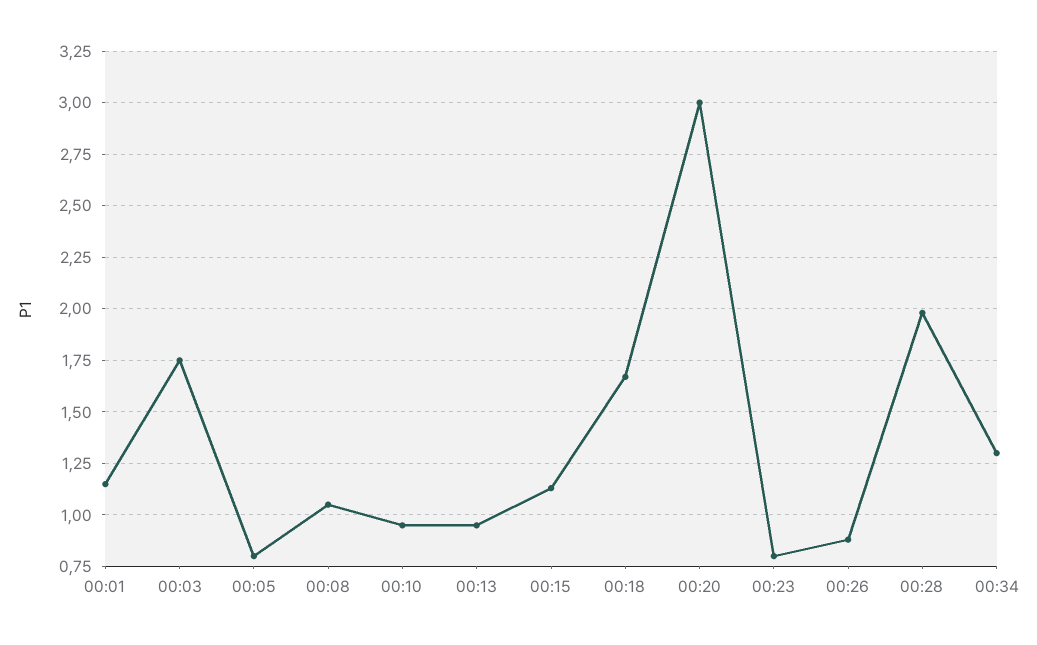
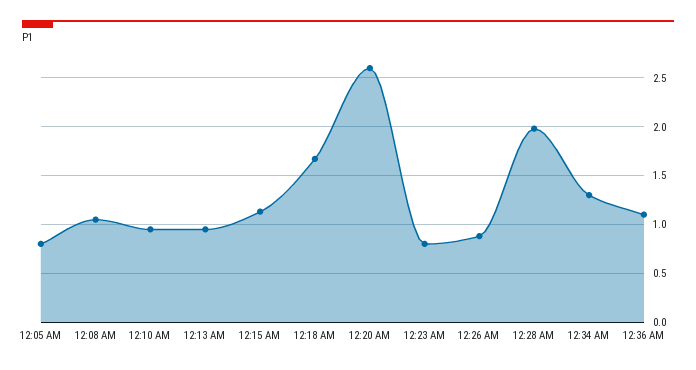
00:01: 1.15 -> none
00:03: 1.75 -> none
00:20: 3 -> 2.6
12:36 AM: none -> 1.1

